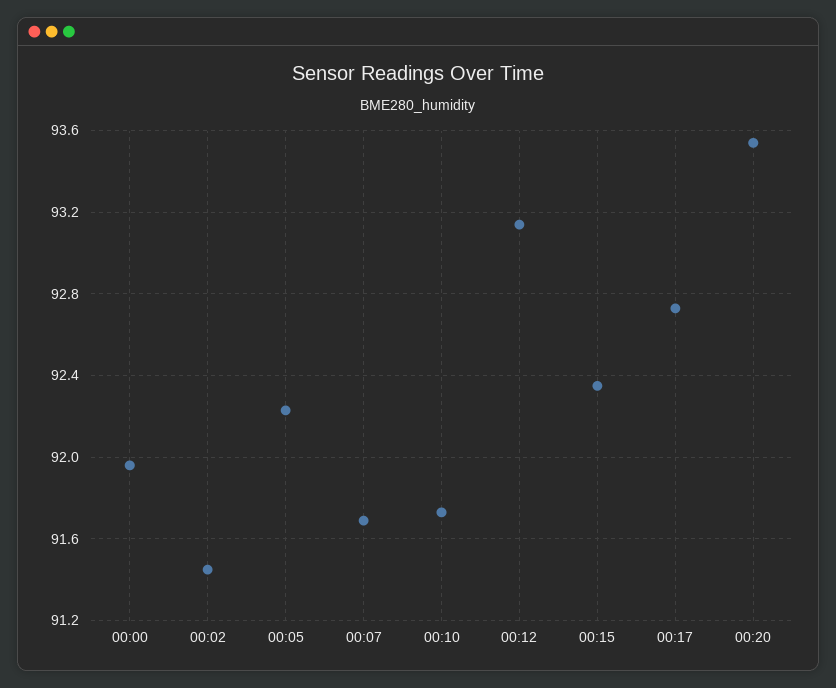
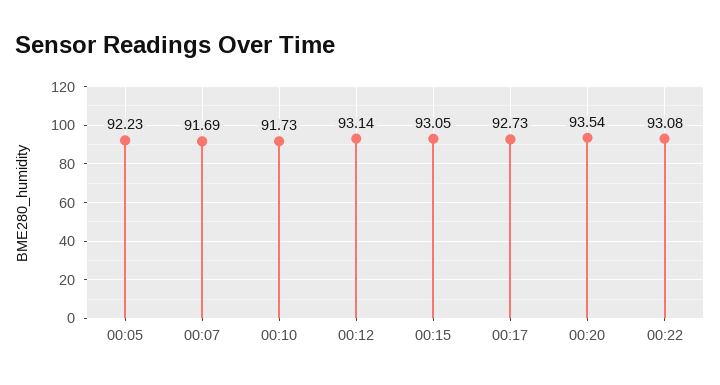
00:00: 91.95 -> none
00:02: 91.45 -> none
00:15: 92.35 -> 93.05
00:22: none -> 93.08

